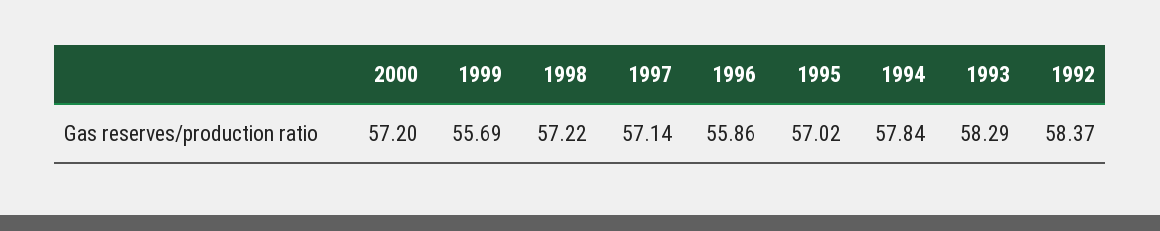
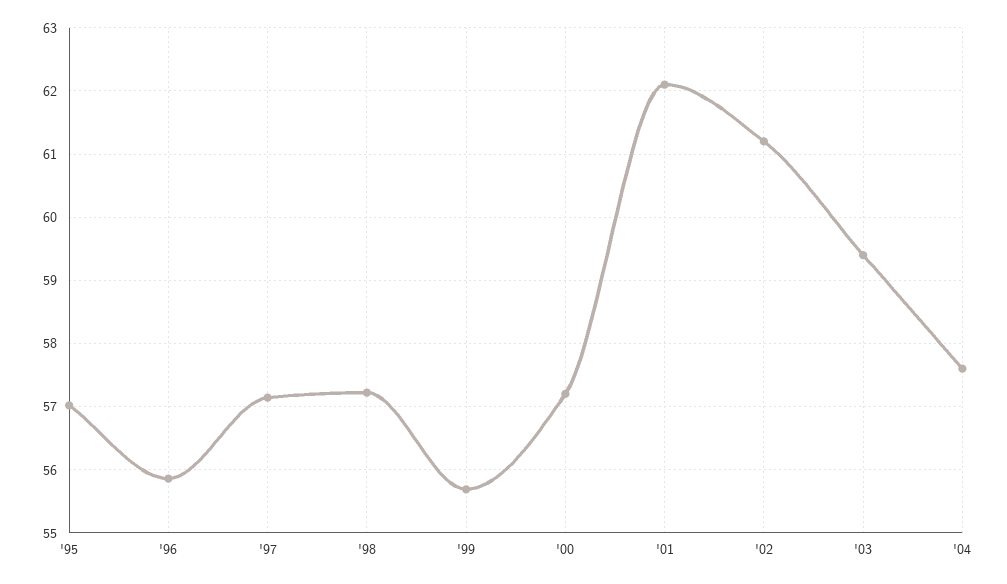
1994: 57.84 -> none
1993: 58.29 -> none
1992: 58.37 -> none
'01: none -> 62.1
'02: none -> 61.2
'03: none -> 59.4
'04: none -> 57.6

